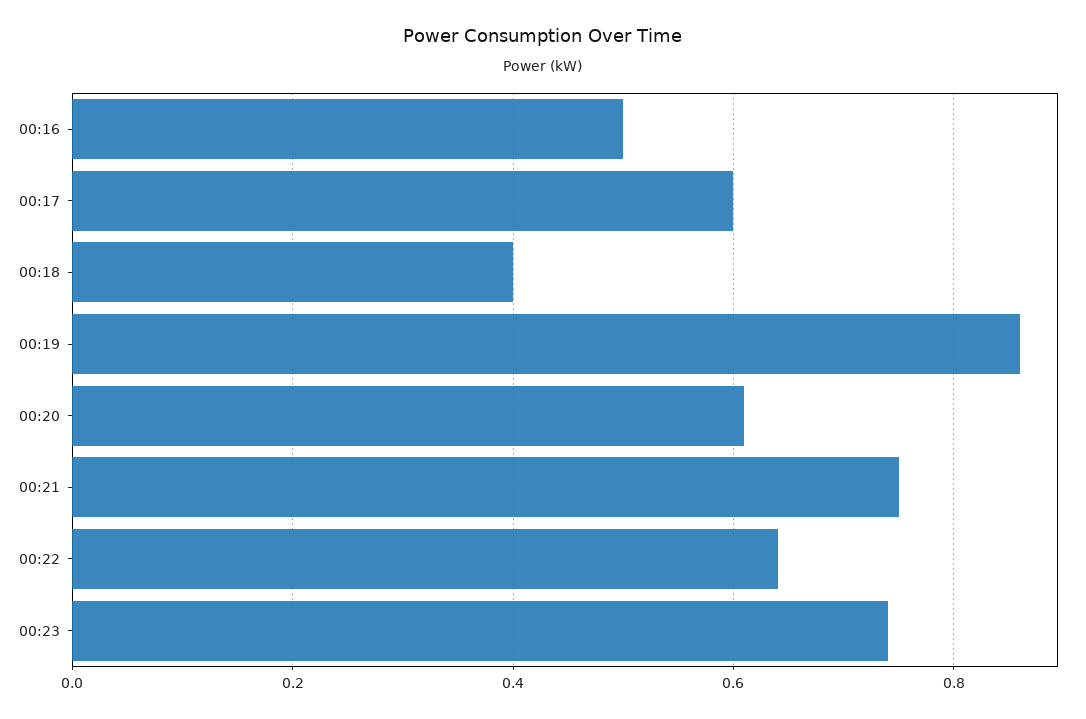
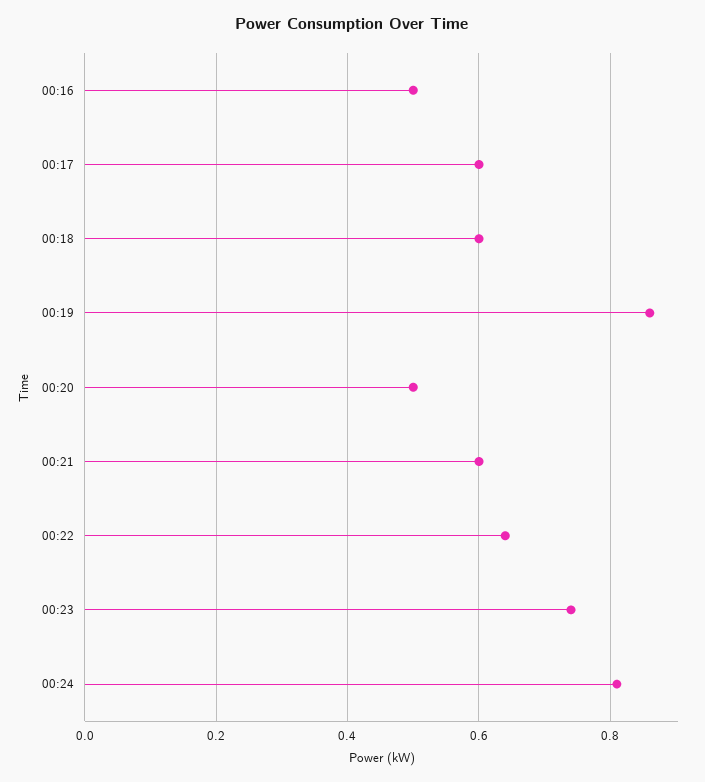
00:18: 0.4 -> 0.6
00:20: 0.6 -> 0.5
00:21: 0.75 -> 0.6
00:24: none -> 0.8

